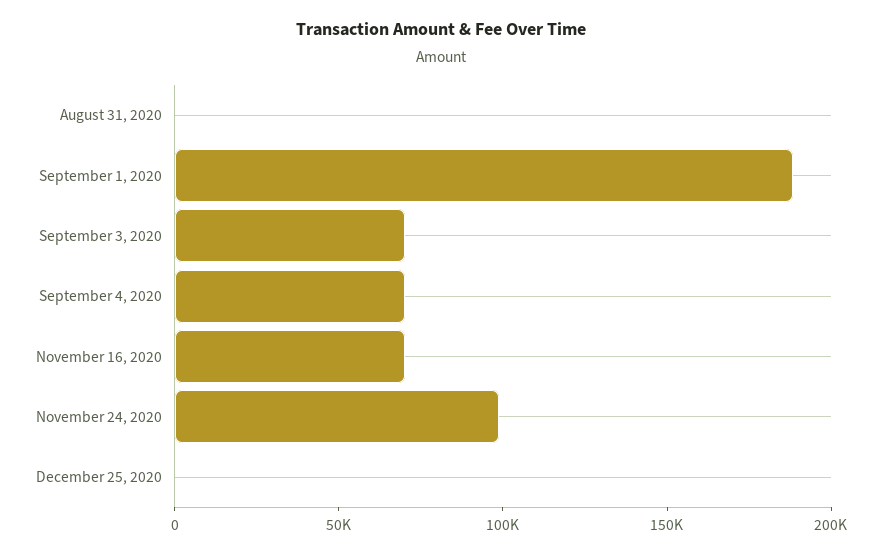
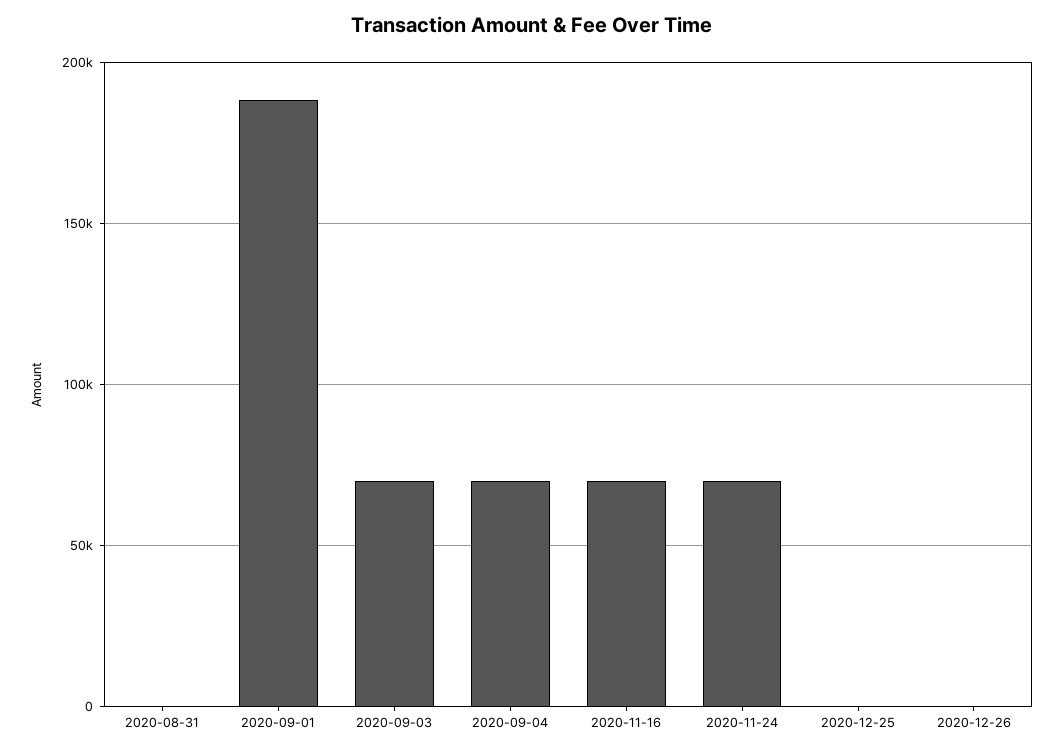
November 24, 2020: 100000 -> 70000
2020-12-26: none -> 0

